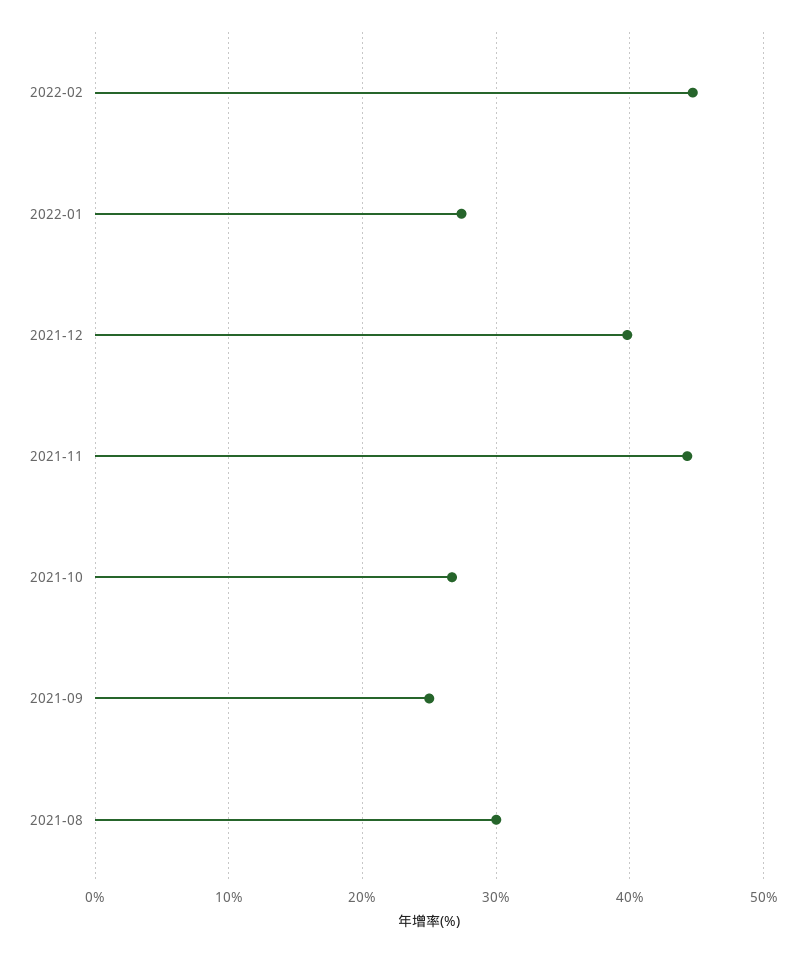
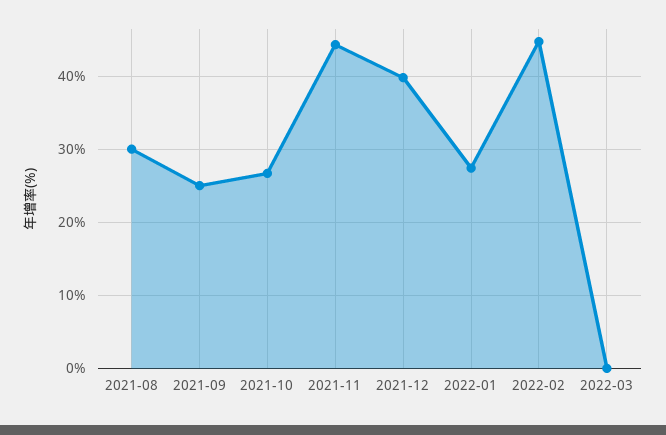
2022-03: none -> 0

